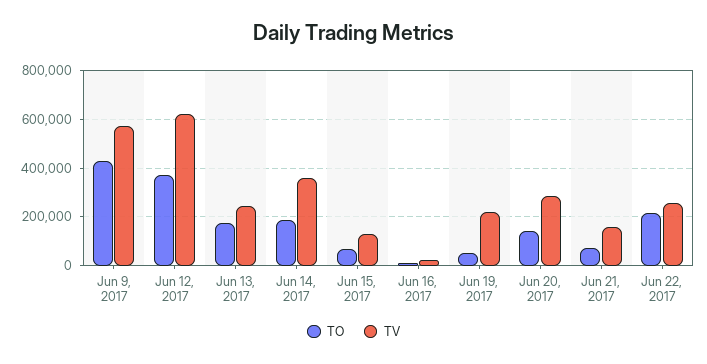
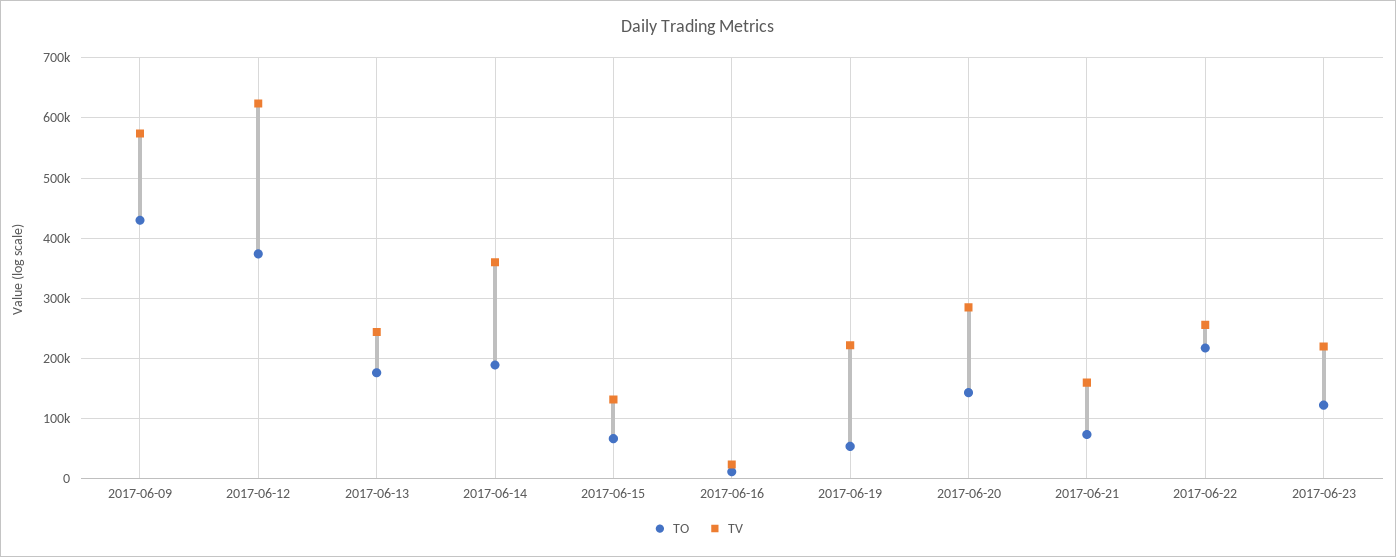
TO, 2017-06-23: none -> 120000
TV, 2017-06-23: none -> 220000

